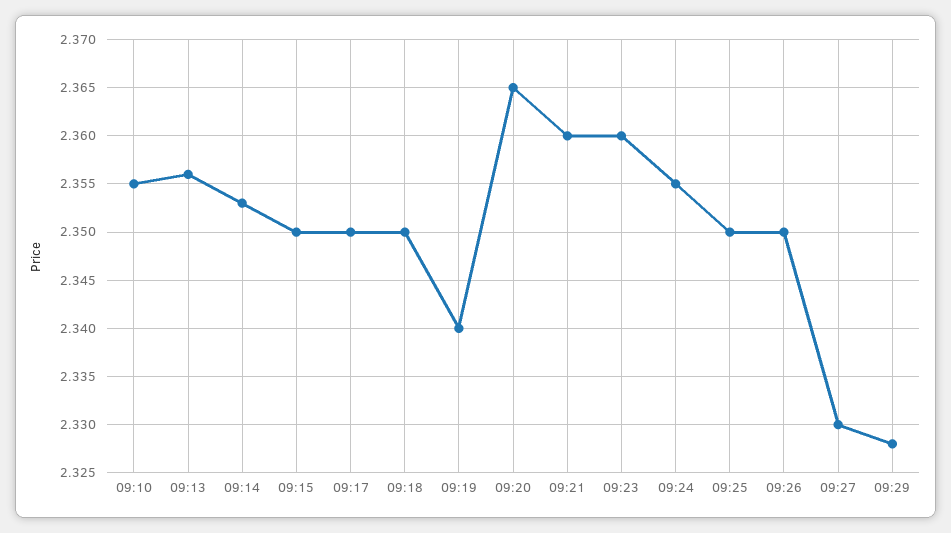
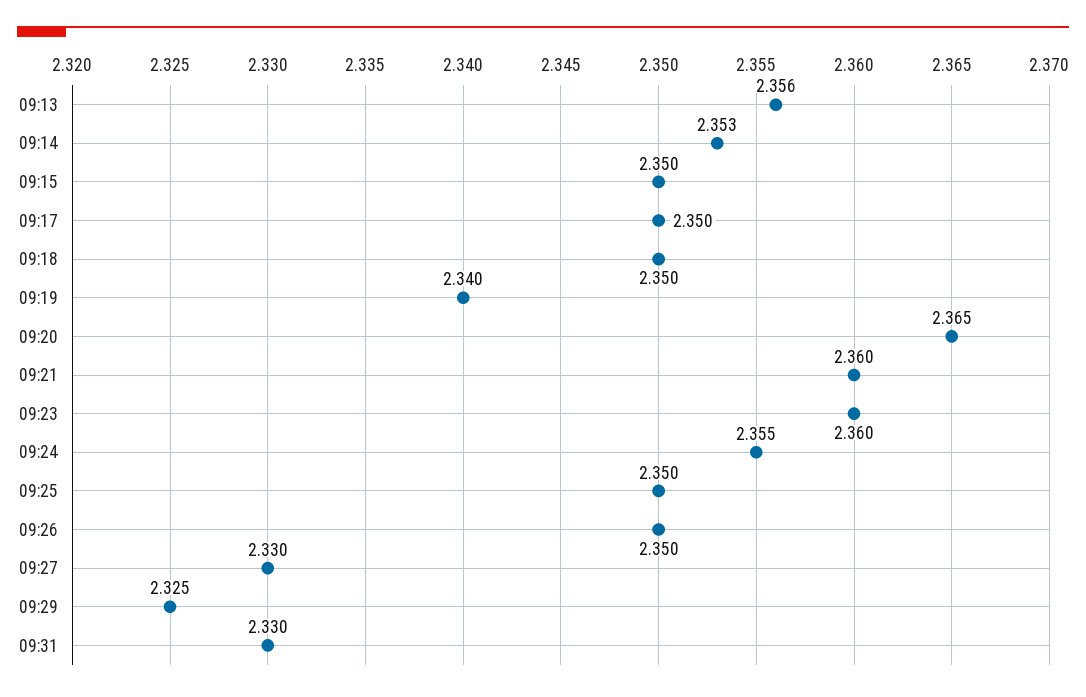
09:10: 2.355 -> none
09:29: 2.328 -> 2.325
09:31: none -> 2.33

